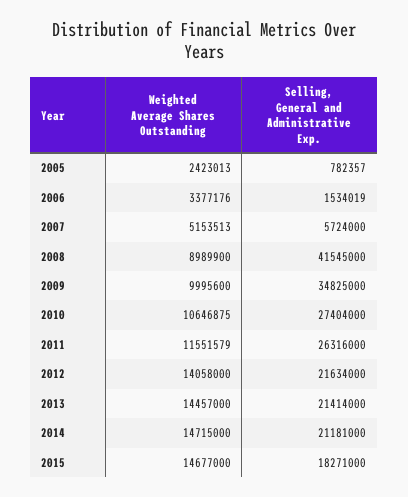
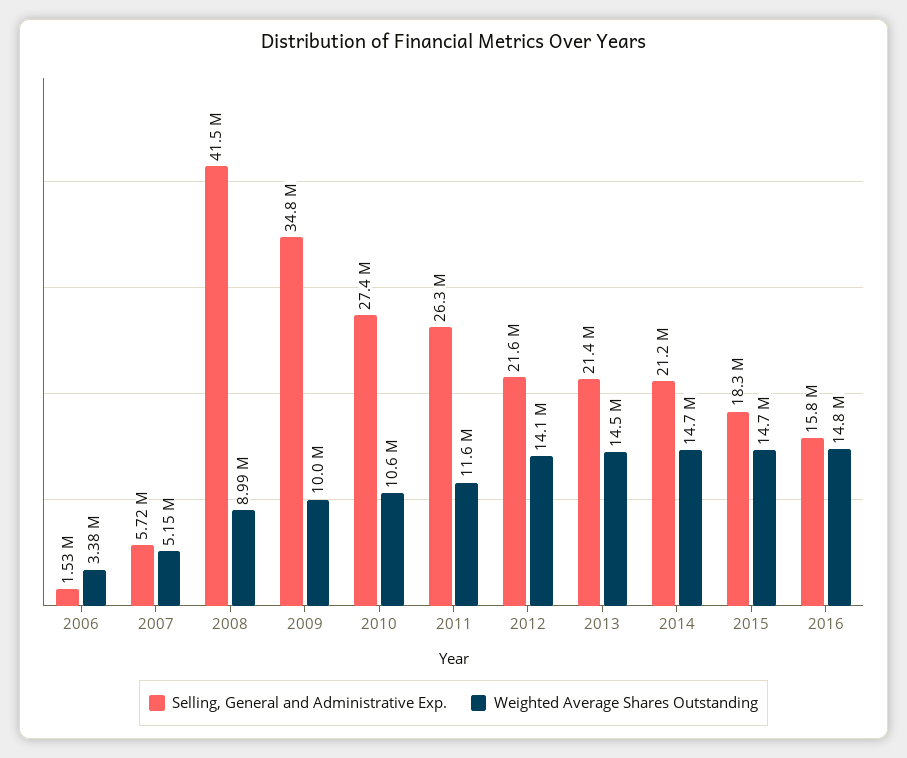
Weighted Average Shares Outstanding, 2005: 2423013 -> none
Selling, General and Administrative Exp., 2005: 782357 -> none
Selling, General and Administrative Exp., 2016: none -> 15800000
Weighted Average Shares Outstanding, 2016: none -> 14800000

